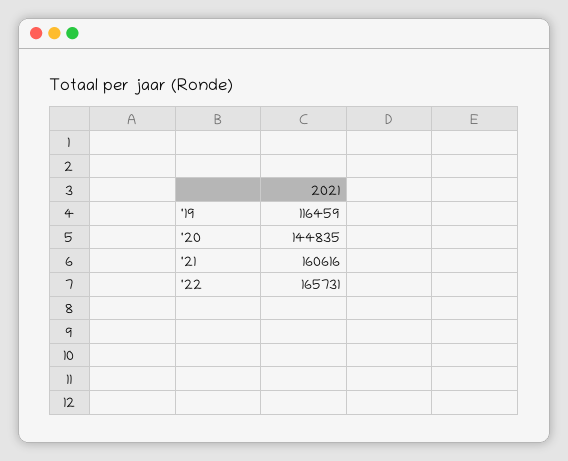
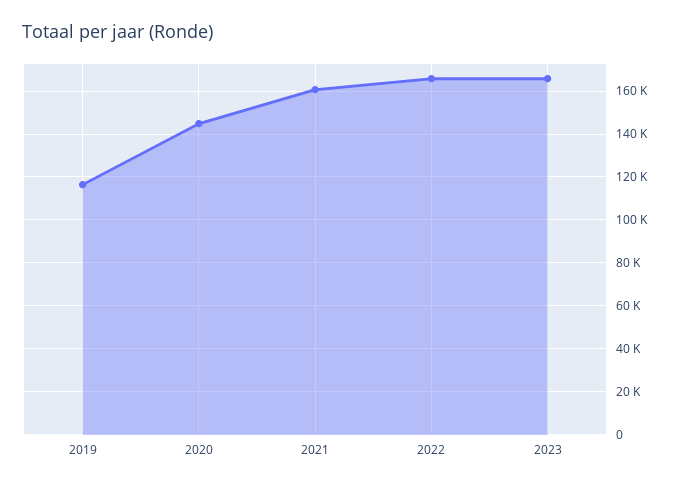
2023: none -> 165000

